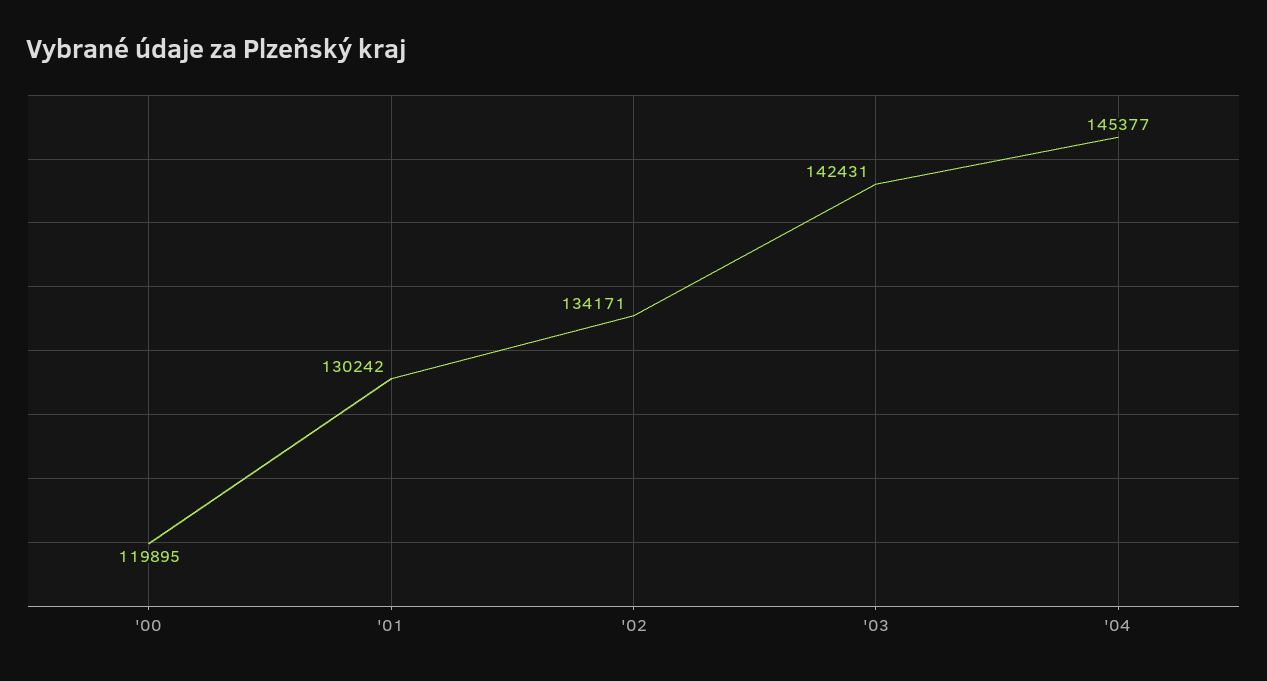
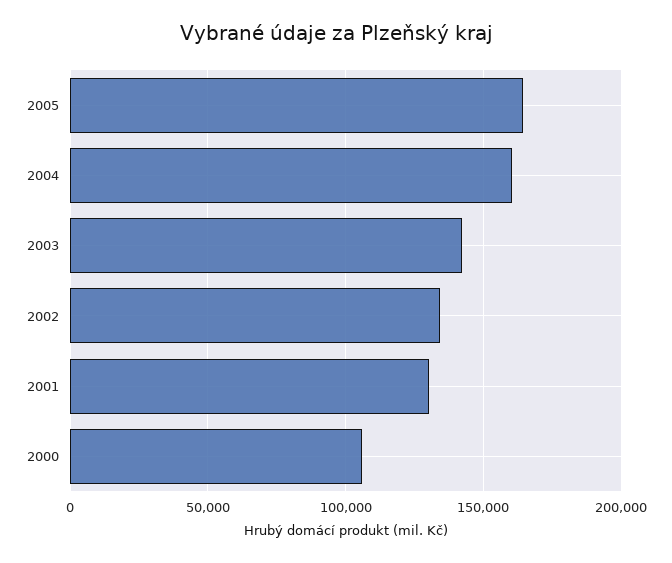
'00: 119895 -> 105000
'04: 145377 -> 160000
2005: none -> 165000

